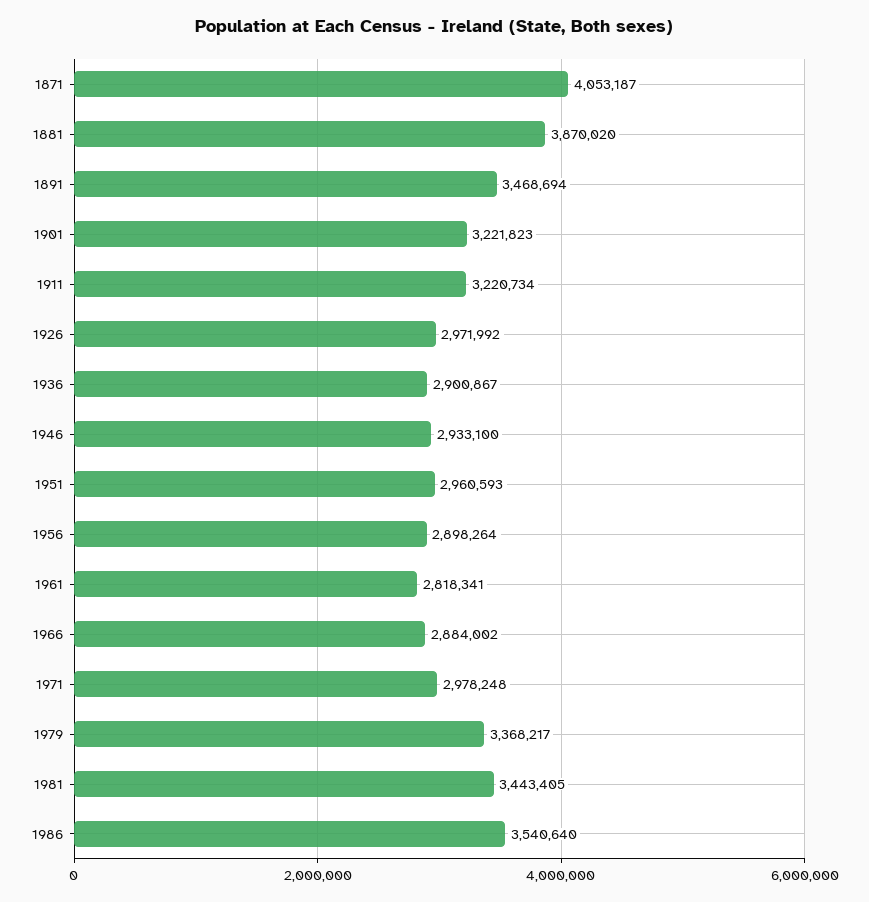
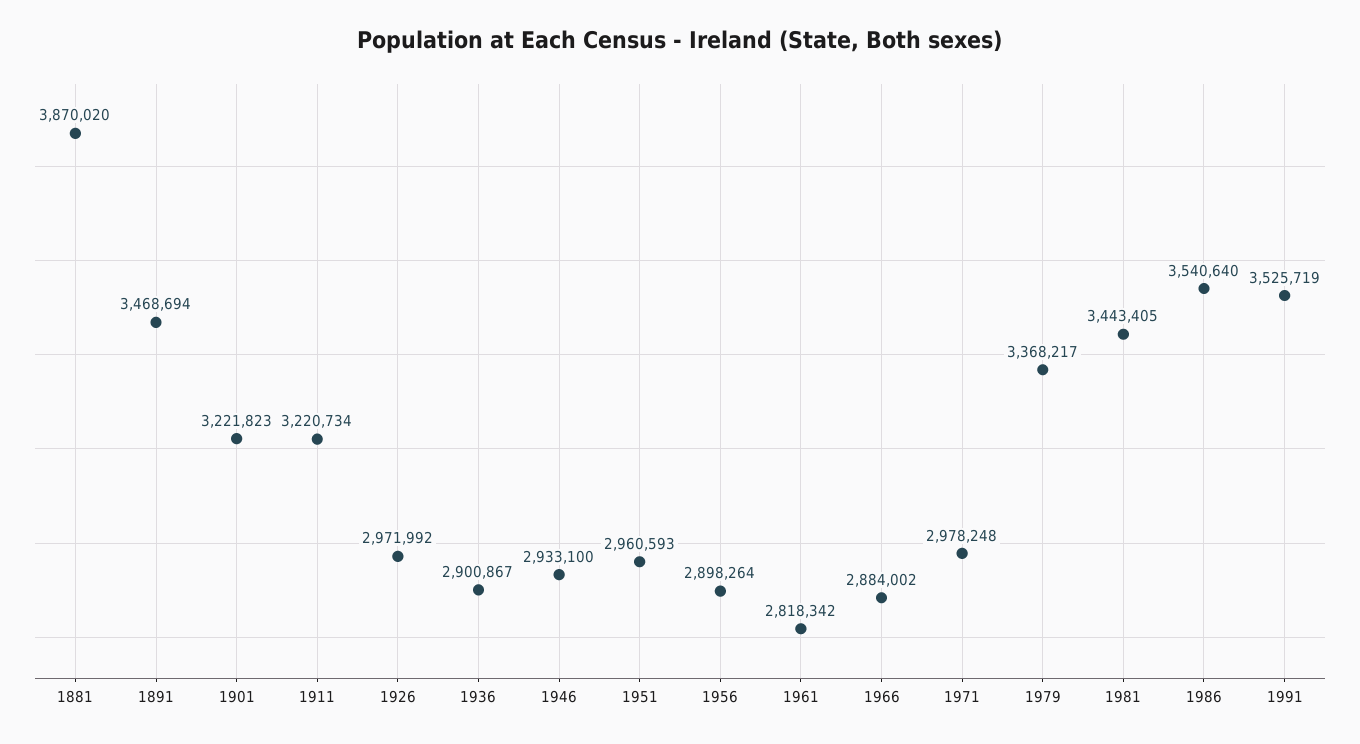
1871: 4053187 -> none
1961: 2818341 -> 2818342
1991: none -> 3525719

